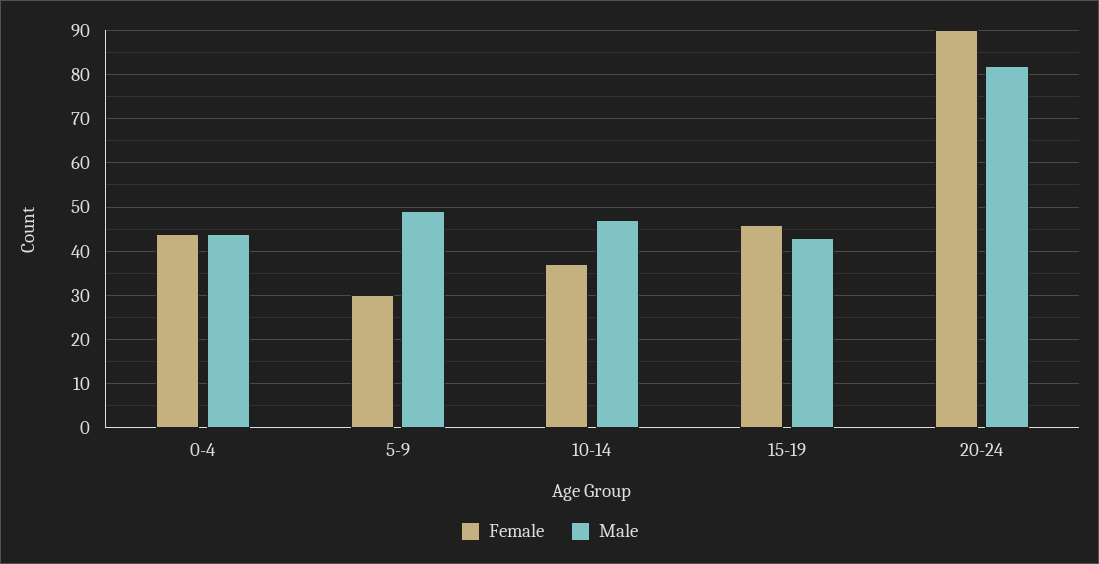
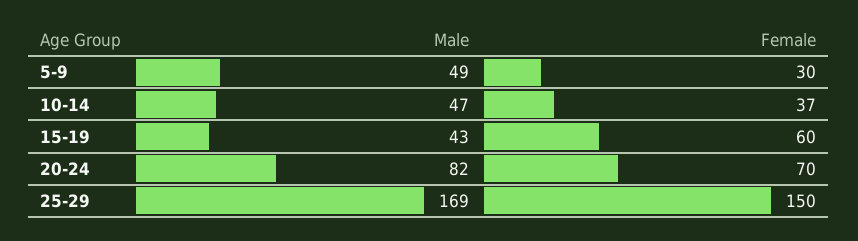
Female, 0-4: 45 -> none
Male, 0-4: 45 -> none
Female, 15-19: 45 -> 60
Female, 20-24: 90 -> 70
Male, 25-29: none -> 169
Female, 25-29: none -> 150

